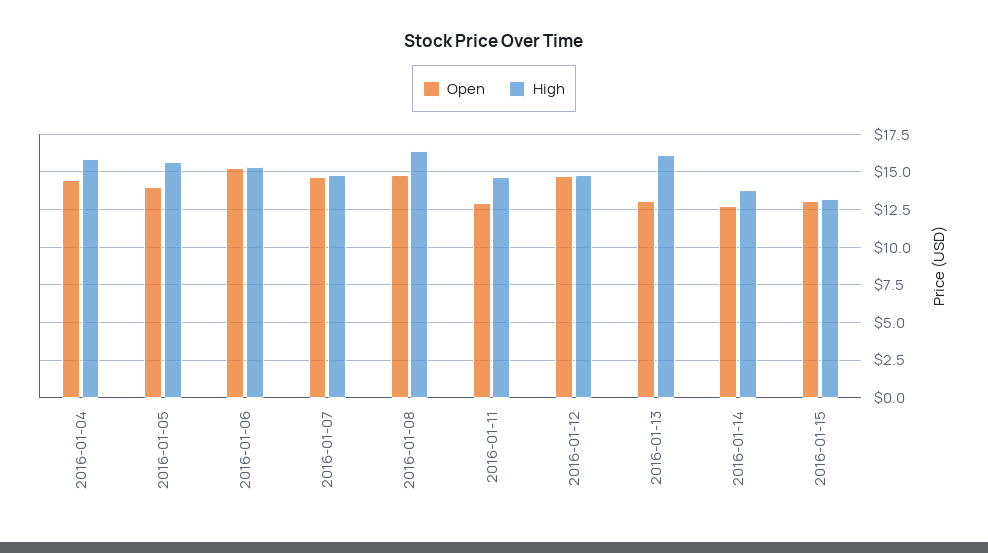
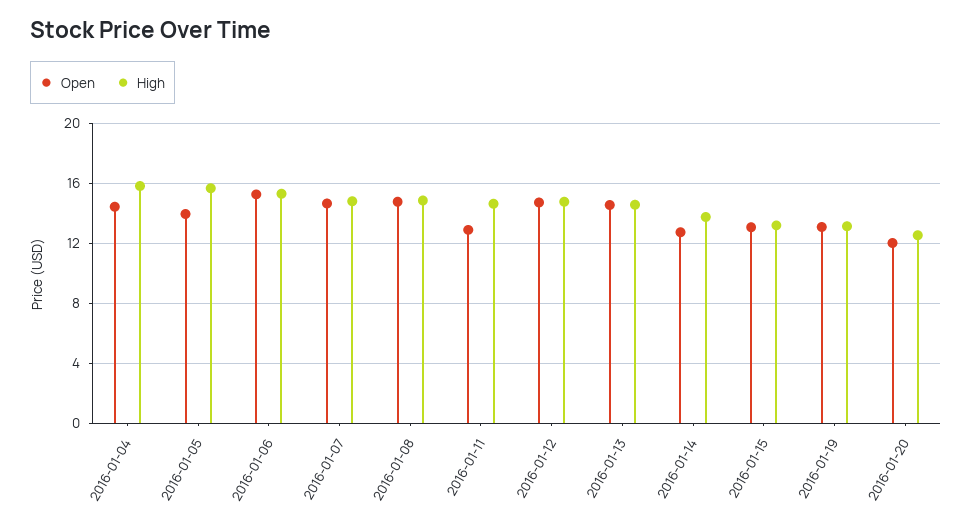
High, 2016-01-08: 16.5 -> 15
Open, 2016-01-13: 13 -> 14.5
High, 2016-01-13: 16 -> 14.5
Open, 2016-01-19: none -> 13
High, 2016-01-19: none -> 13
Open, 2016-01-20: none -> 12
High, 2016-01-20: none -> 12.5

